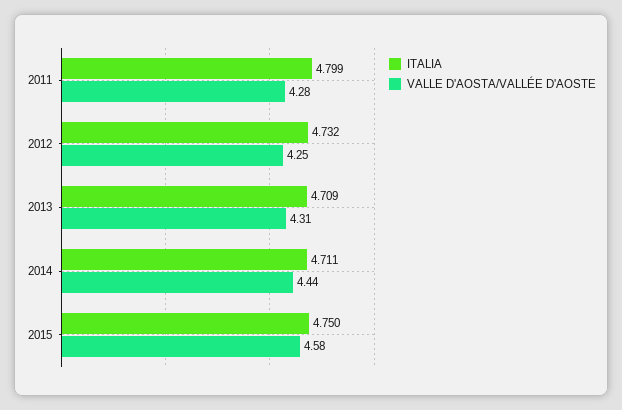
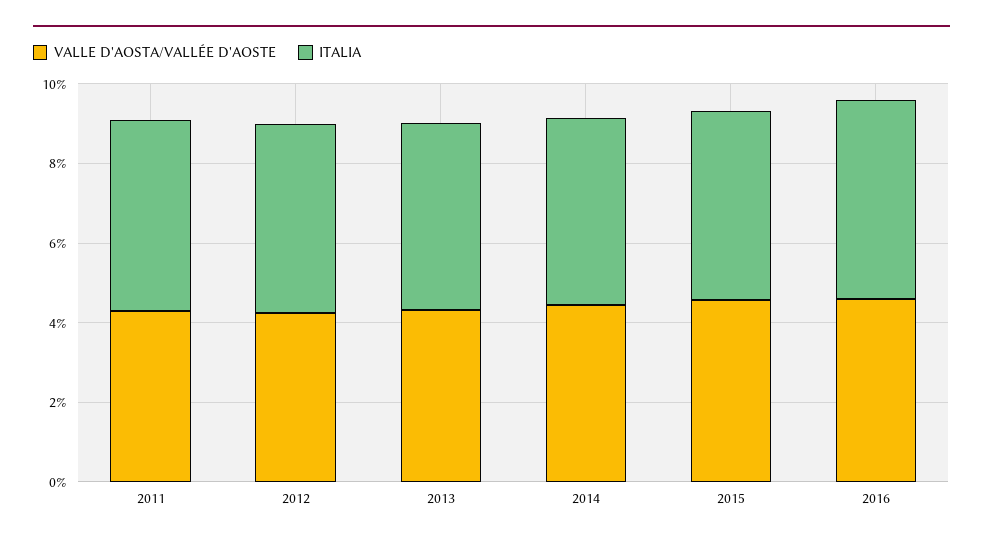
VALLE D'AOSTA/VALLÉE D'AOSTE, 2016: none -> 4.5
ITALIA, 2016: none -> 5

